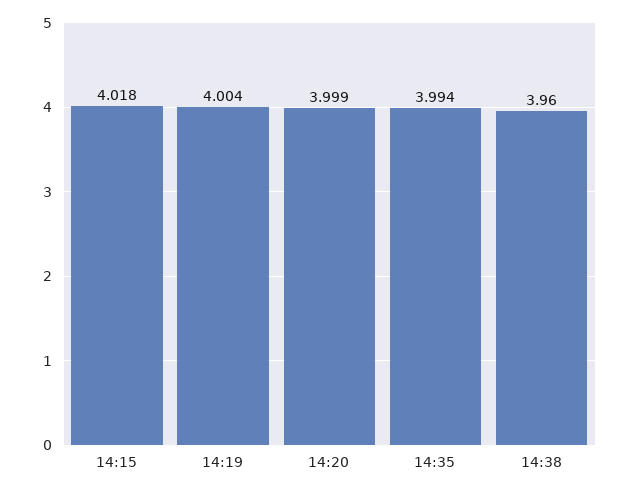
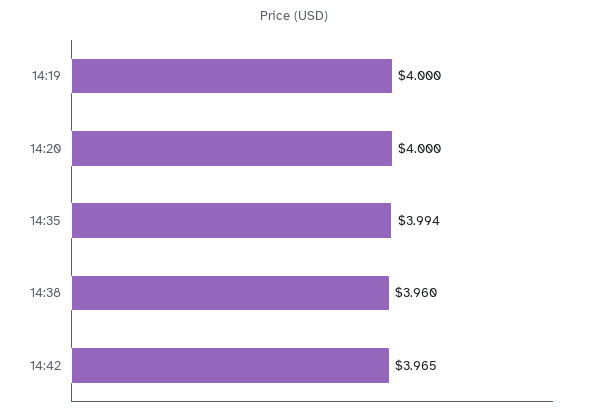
14:15: 4.018 -> none
14:19: 4.004 -> 4
14:20: 3.999 -> 4
14:42: none -> 3.965

